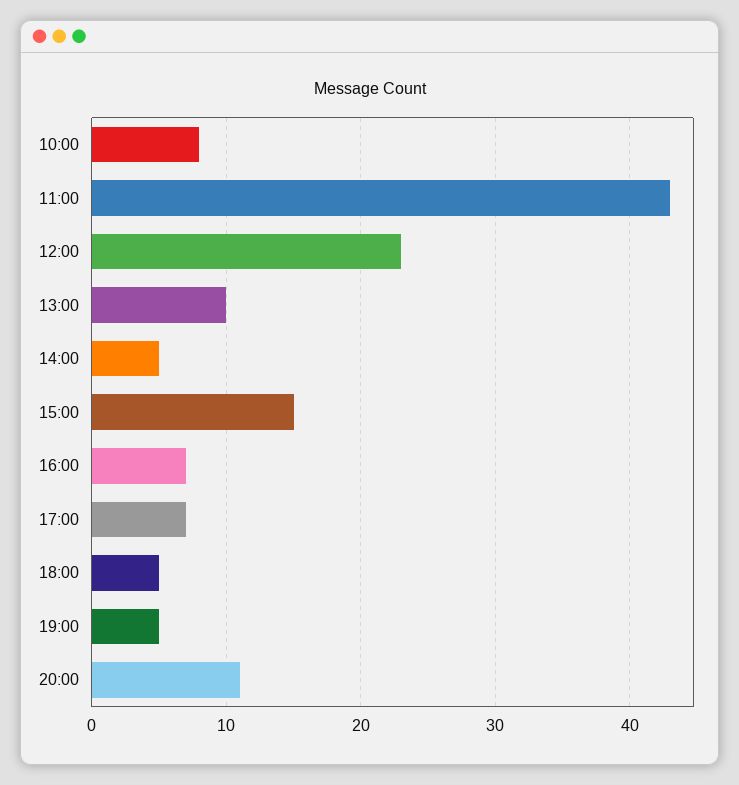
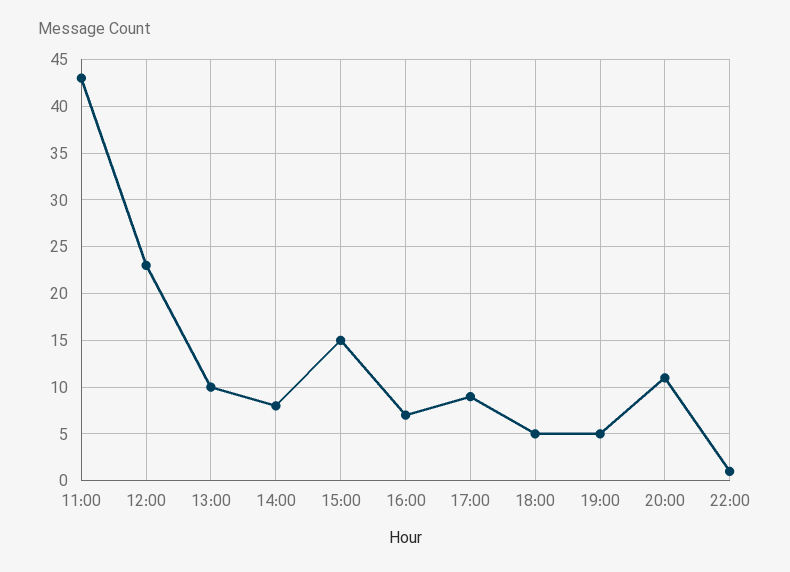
10:00: 8 -> none
14:00: 5 -> 8
17:00: 7 -> 9
22:00: none -> 1

